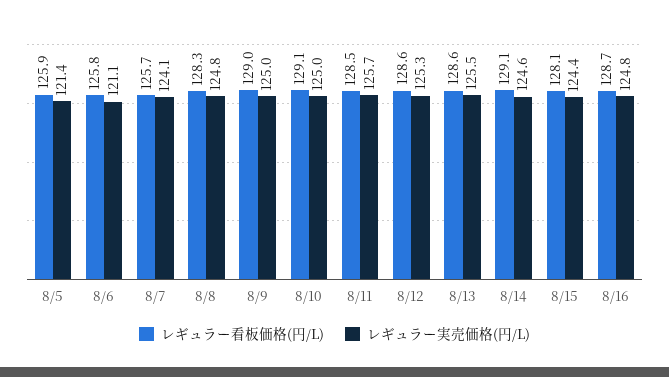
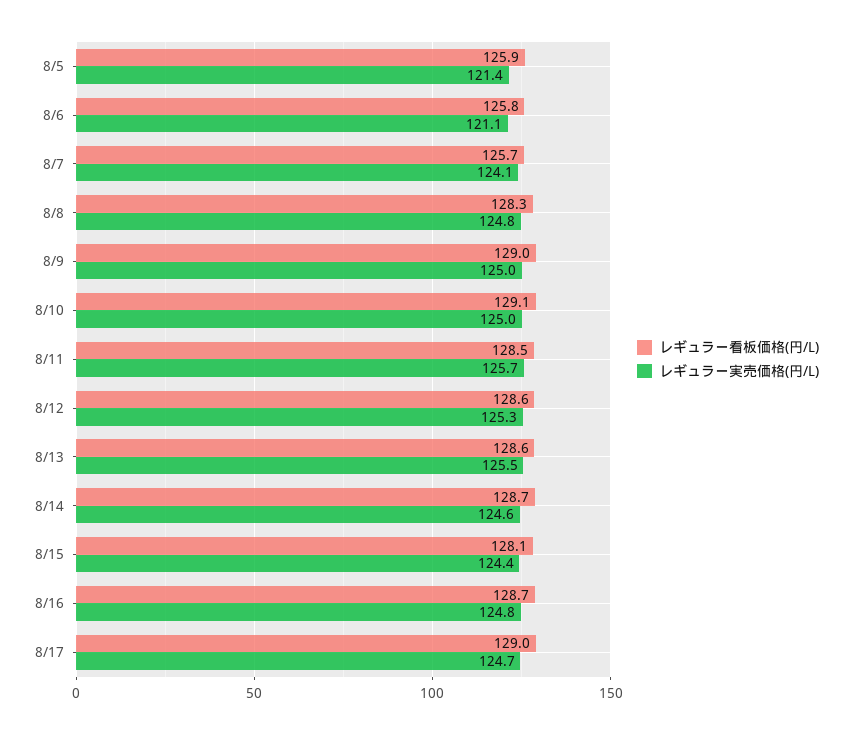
レギュラー看板価格(円/L), 8/14: 129.1 -> 128.7
レギュラー看板価格(円/L), 8/17: none -> 129
レギュラー実売価格(円/L), 8/17: none -> 124.7

